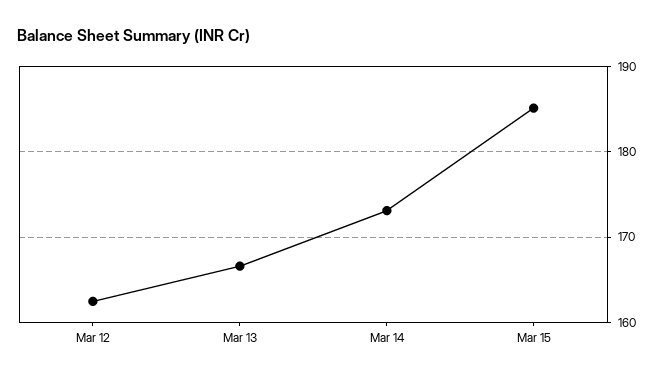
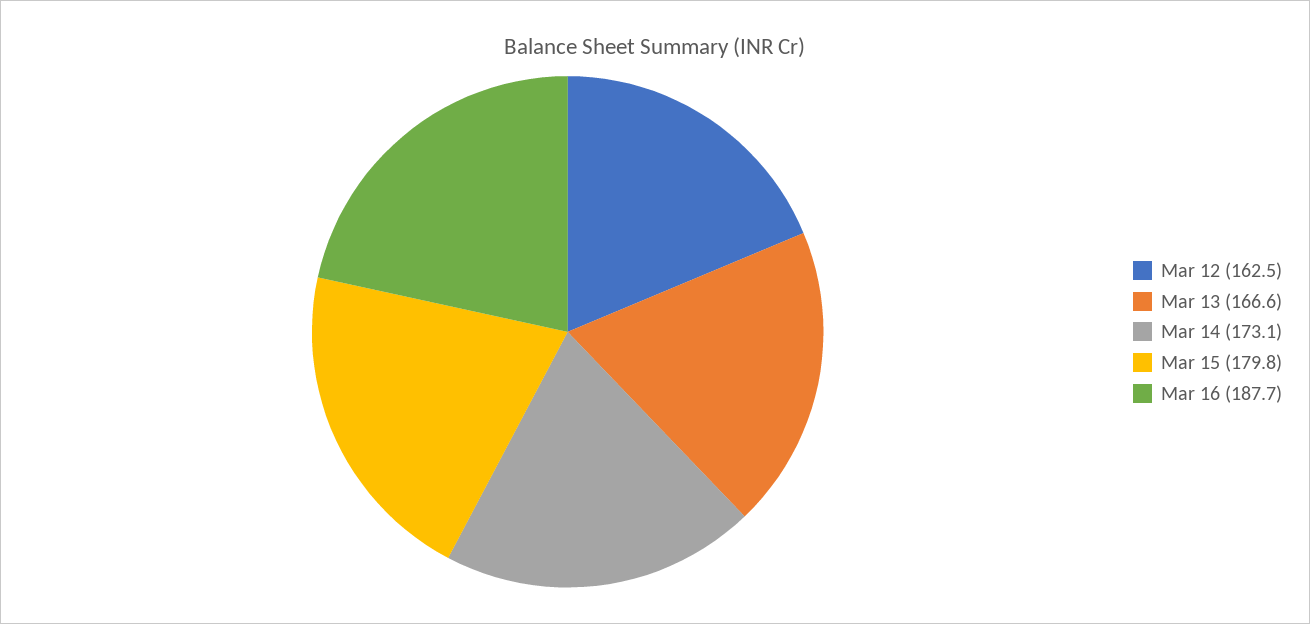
Mar 15: 185 -> 179.8
Mar 16: none -> 187.7

